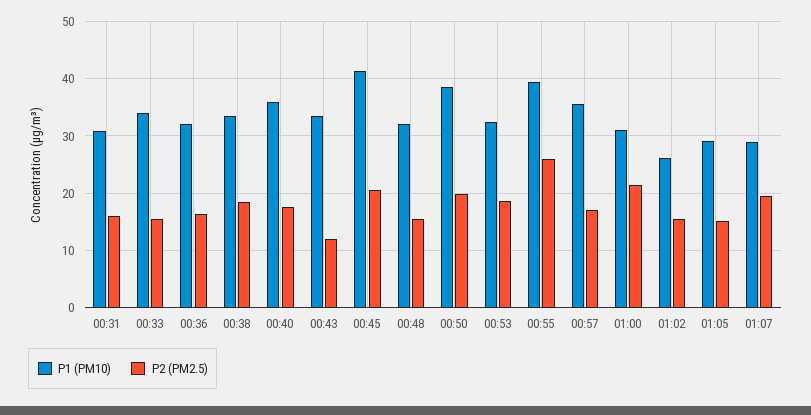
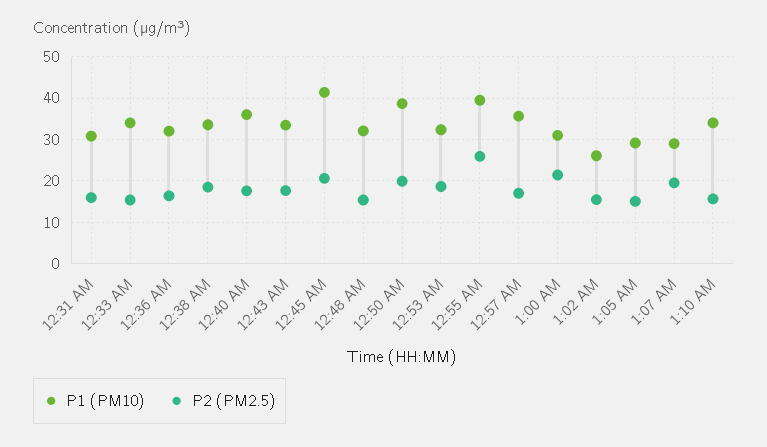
P2 (PM2.5), 00:43: 12 -> 18
P1 (PM10), 1:10 AM: none -> 34
P2 (PM2.5), 1:10 AM: none -> 16

